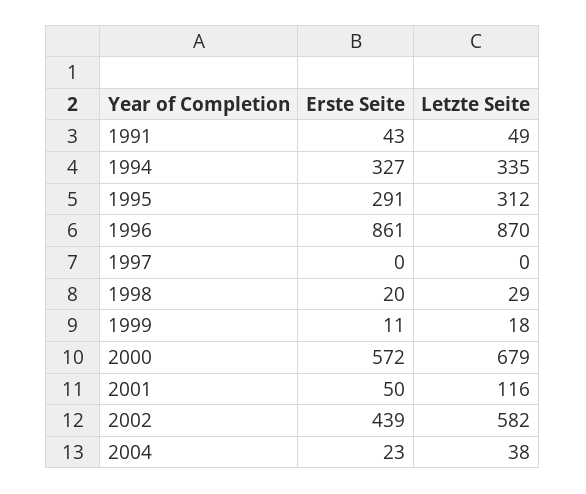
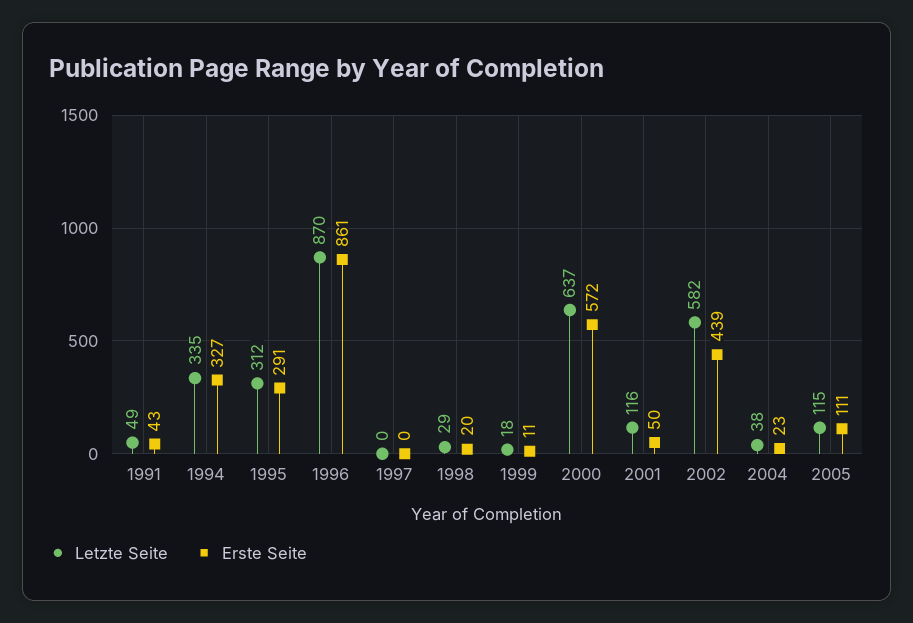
Letzte Seite, 2000: 679 -> 637
Letzte Seite, 2005: none -> 115
Erste Seite, 2005: none -> 111

